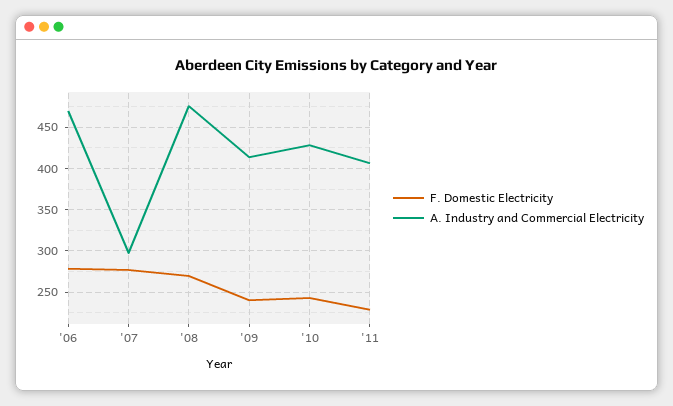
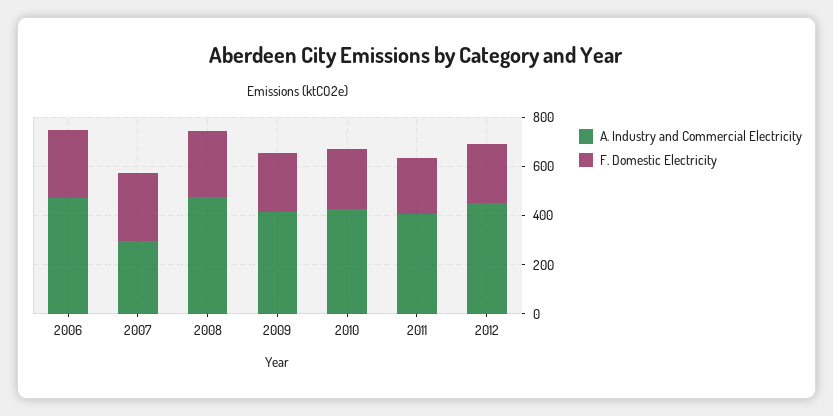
A. Industry and Commercial Electricity, 2012: none -> 450
F. Domestic Electricity, 2012: none -> 250

